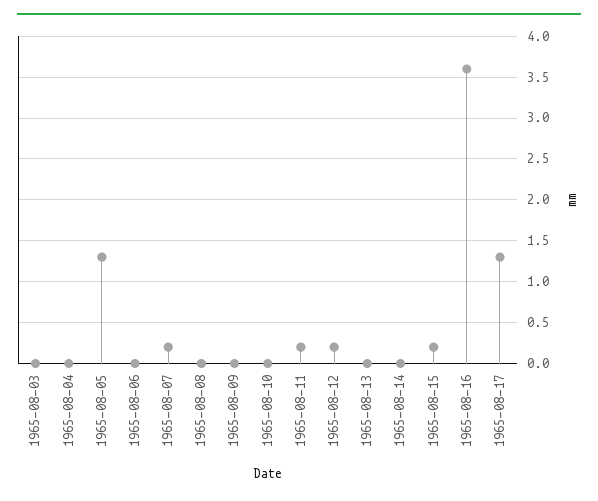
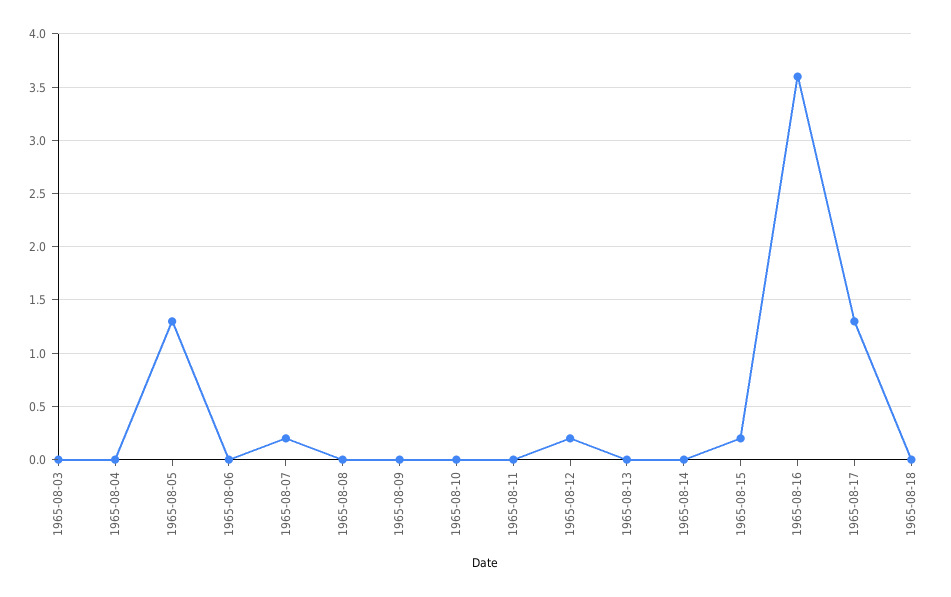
1965-08-11: 0.2 -> 0
1965-08-18: none -> 0

